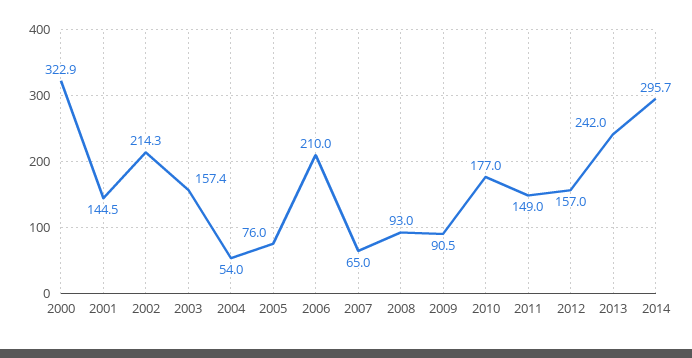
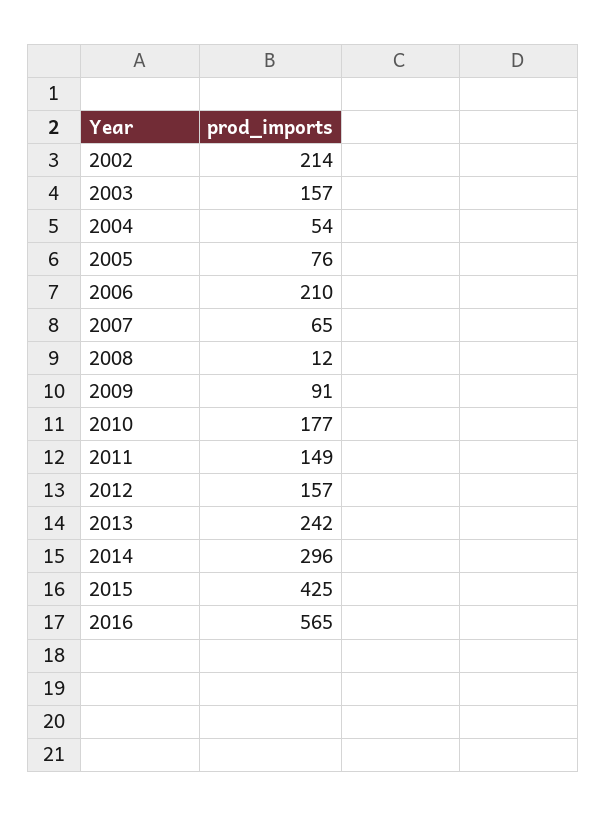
2000: 322.9 -> none
2001: 144.5 -> none
2008: 93 -> 12
2015: none -> 425
2016: none -> 565

